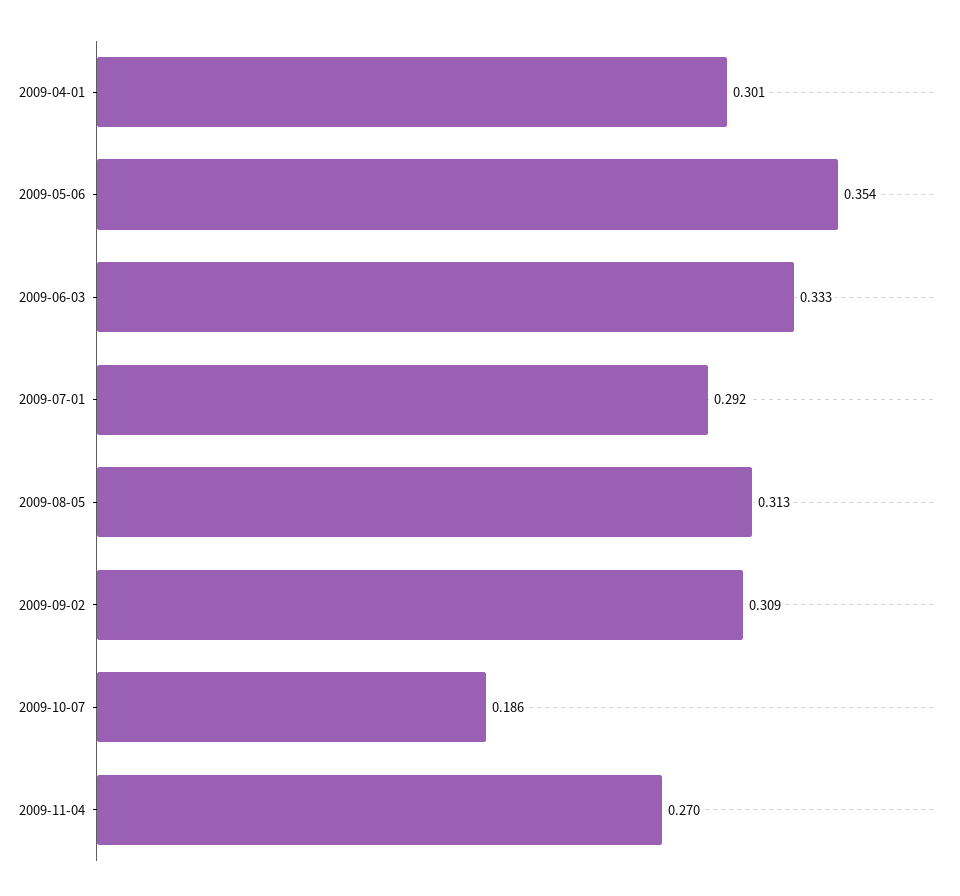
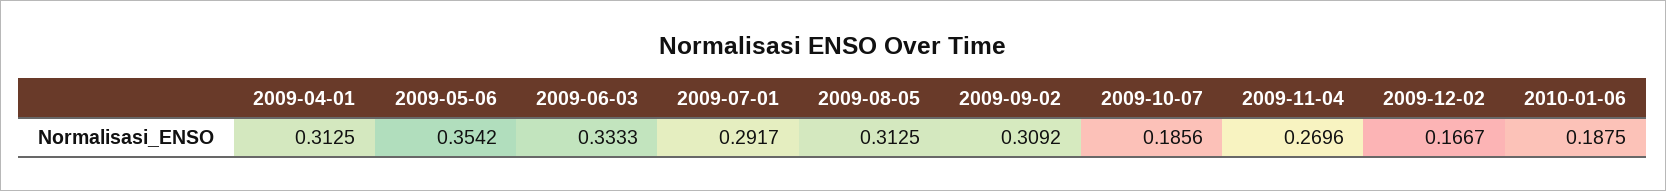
2009-04-01: 0.301 -> 0.3125
2009-12-02: none -> 0.1667
2010-01-06: none -> 0.1875

